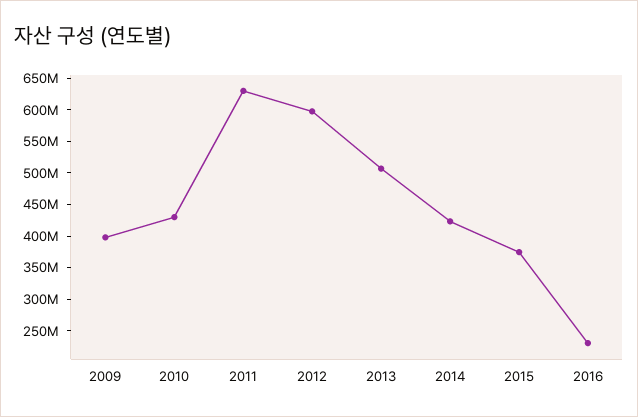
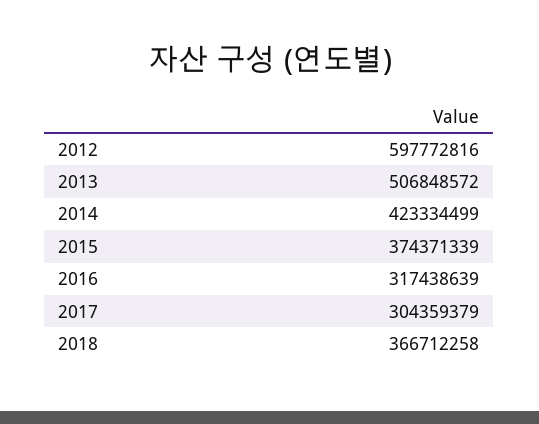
2009: 400000000 -> none
2010: 425000000 -> none
2011: 625000000 -> none
2016: 225000000 -> 317438639
2017: none -> 304359379
2018: none -> 366712258

